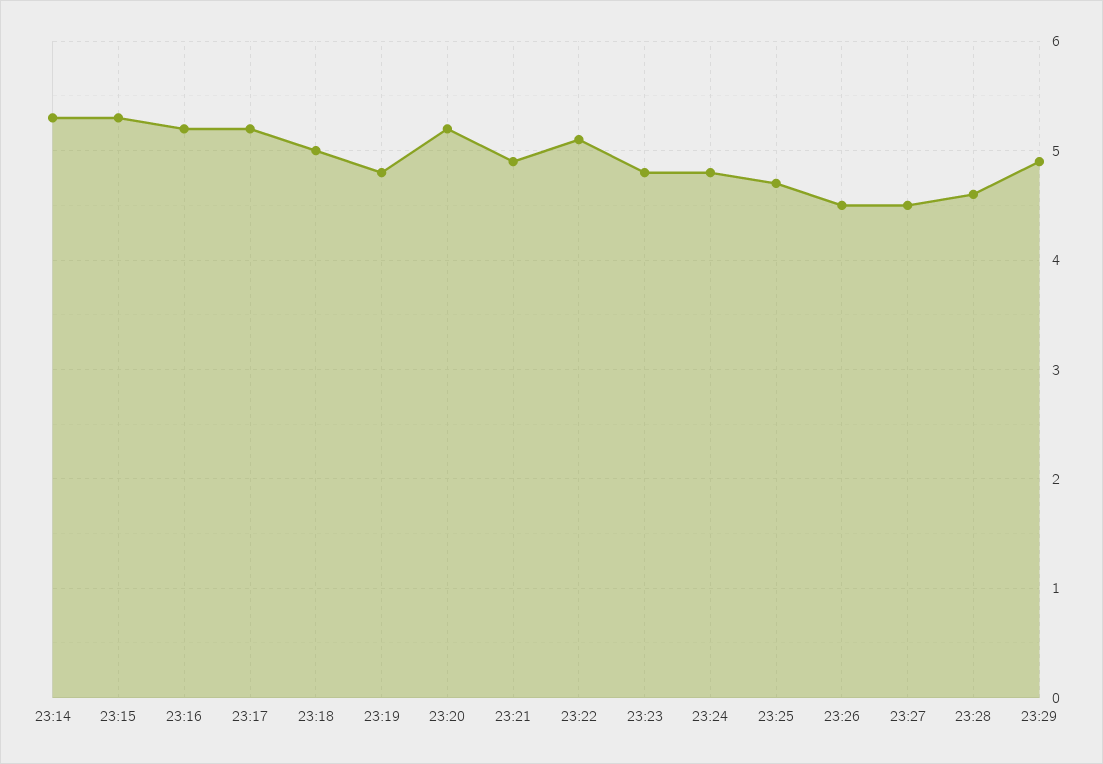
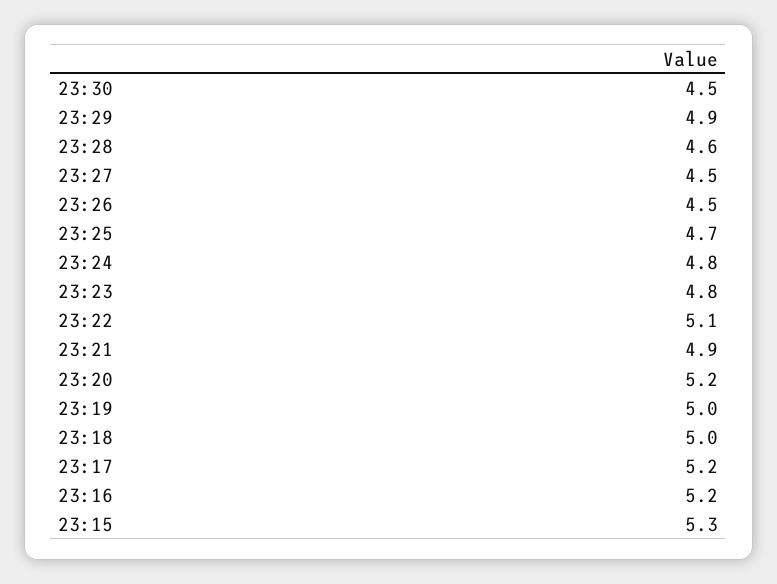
23:14: 5.3 -> none
23:19: 4.8 -> 5
23:30: none -> 4.5

